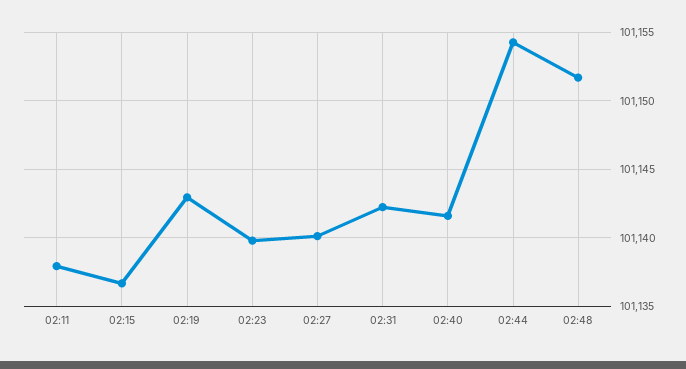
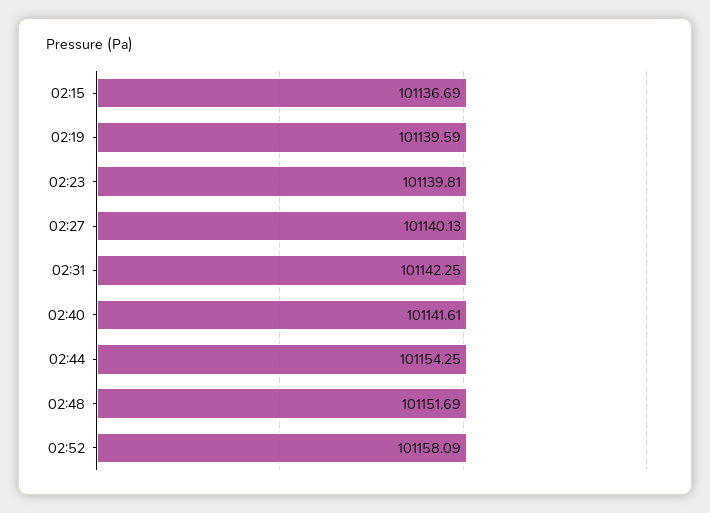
02:11: 101138 -> none
02:19: 101143 -> 101139.59
02:52: none -> 101158.09

